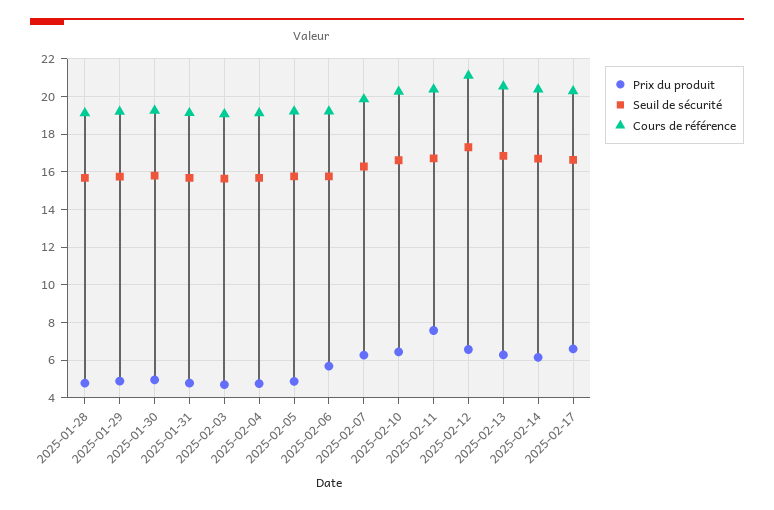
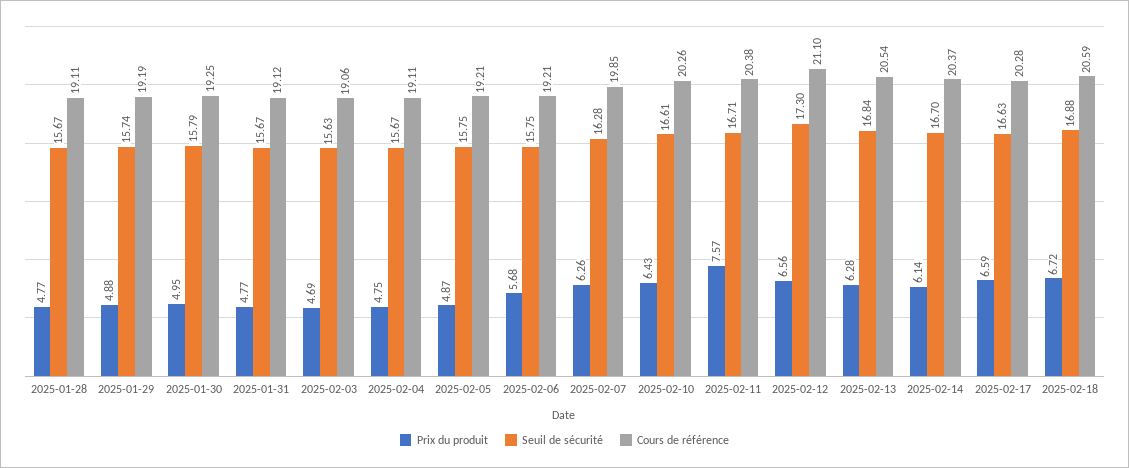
Prix du produit, 2025-02-18: none -> 6.72
Seuil de sécurité, 2025-02-18: none -> 16.88
Cours de référence, 2025-02-18: none -> 20.59

